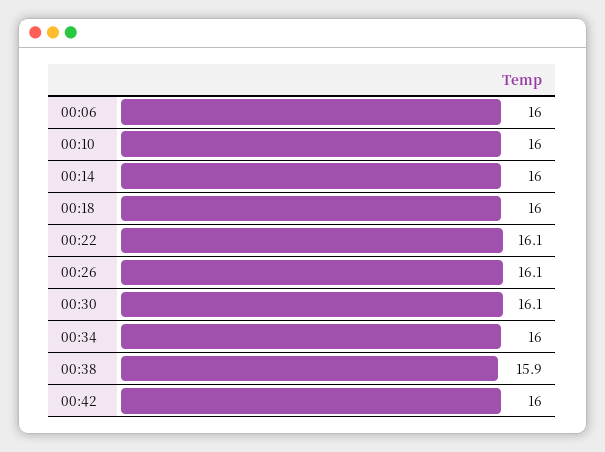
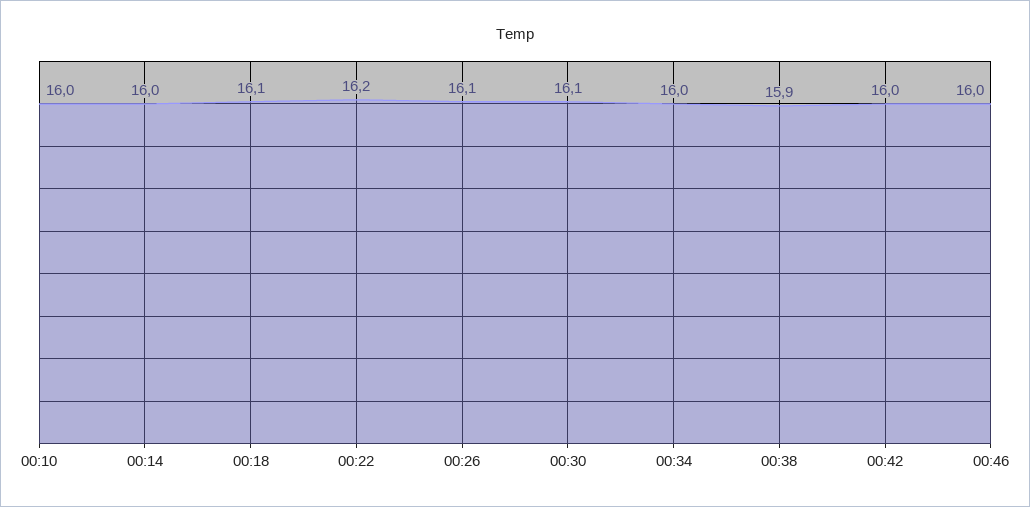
00:06: 16 -> none
00:18: 16 -> 16.1
00:22: 16.1 -> 16.2
00:46: none -> 16

